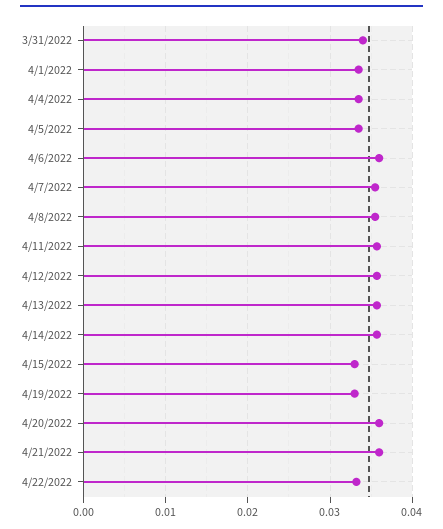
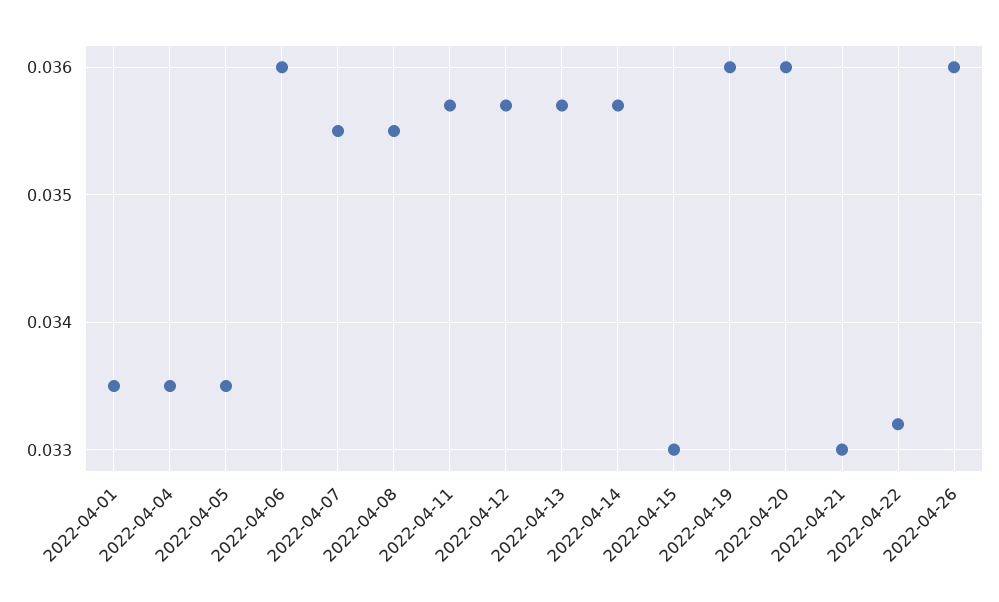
3/31/2022: 0.034 -> none
4/19/2022: 0.033 -> 0.036
4/21/2022: 0.036 -> 0.033
2022-04-26: none -> 0.036

